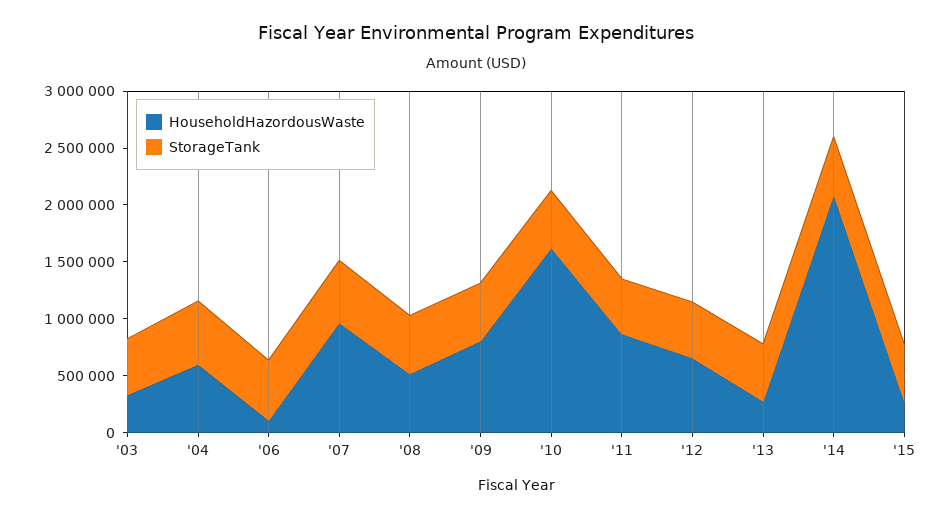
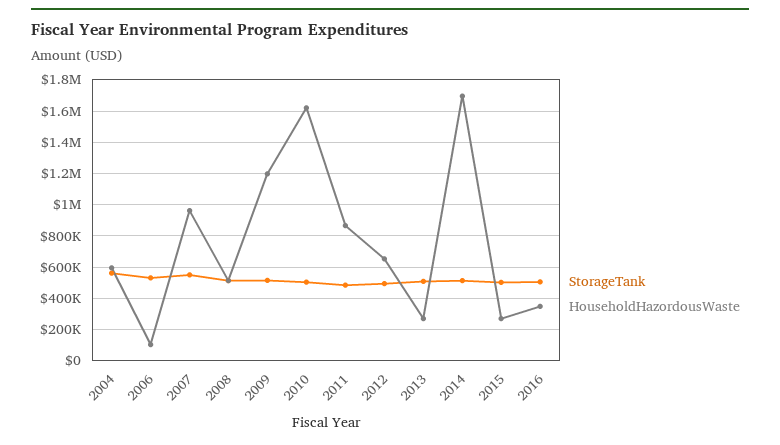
HouseholdHazordousWaste, '03: 300000 -> none
StorageTank, '03: 500000 -> none
HouseholdHazordousWaste, '09: 800000 -> 1200000
HouseholdHazordousWaste, '14: 2100000 -> 1700000
StorageTank, 2016: none -> 500000
HouseholdHazordousWaste, 2016: none -> 350000

